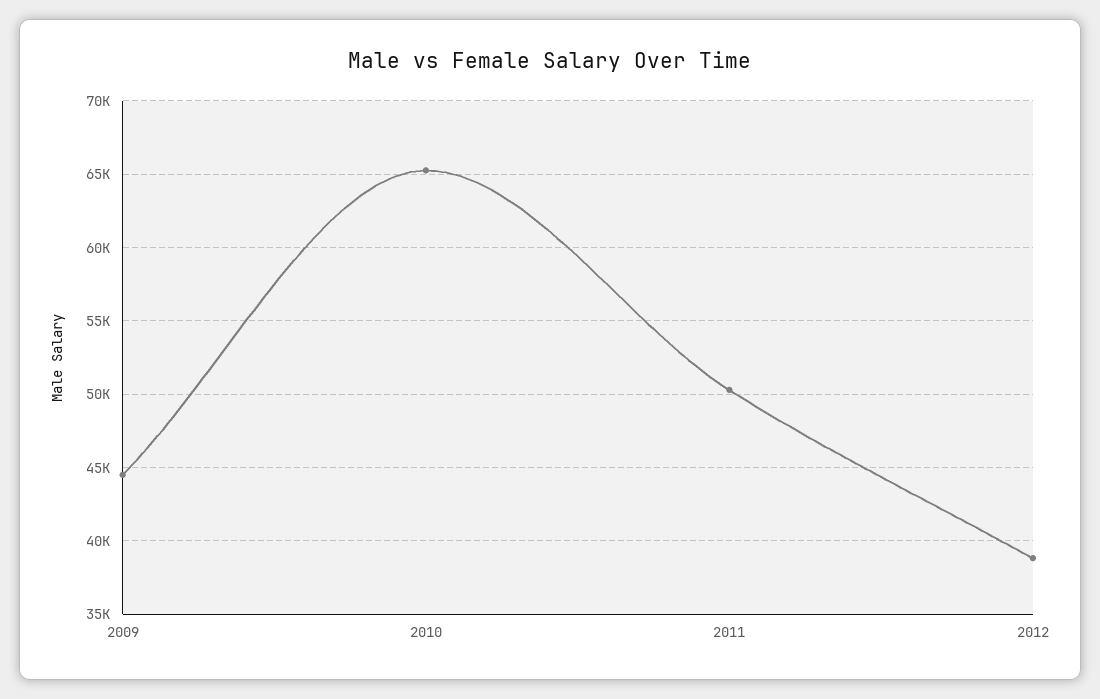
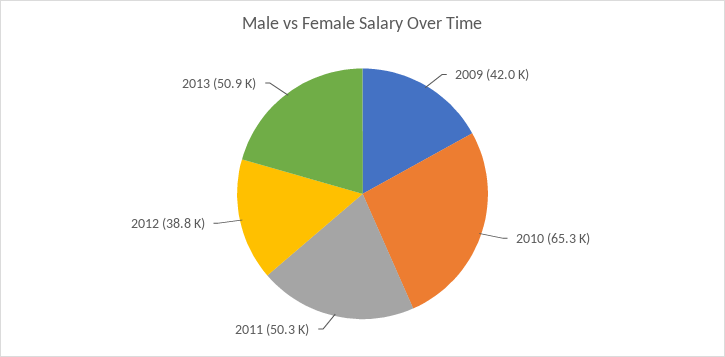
2009: 44500 -> 42000
2013: none -> 50900

